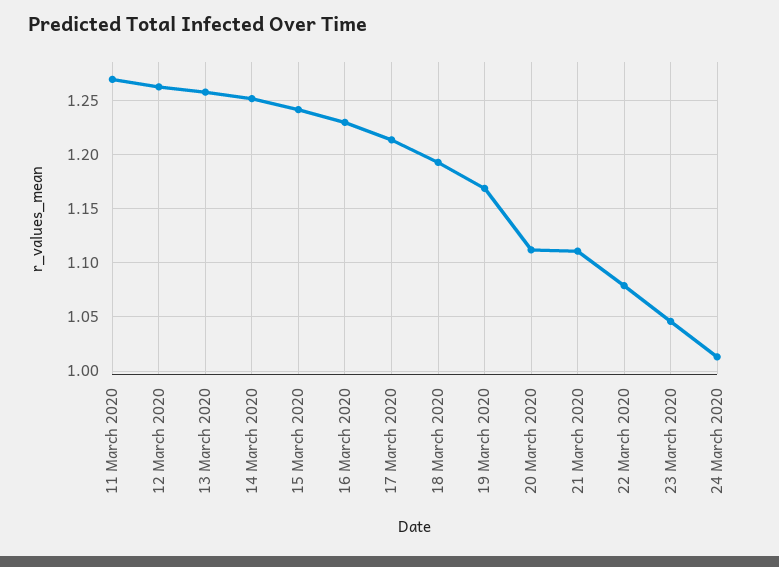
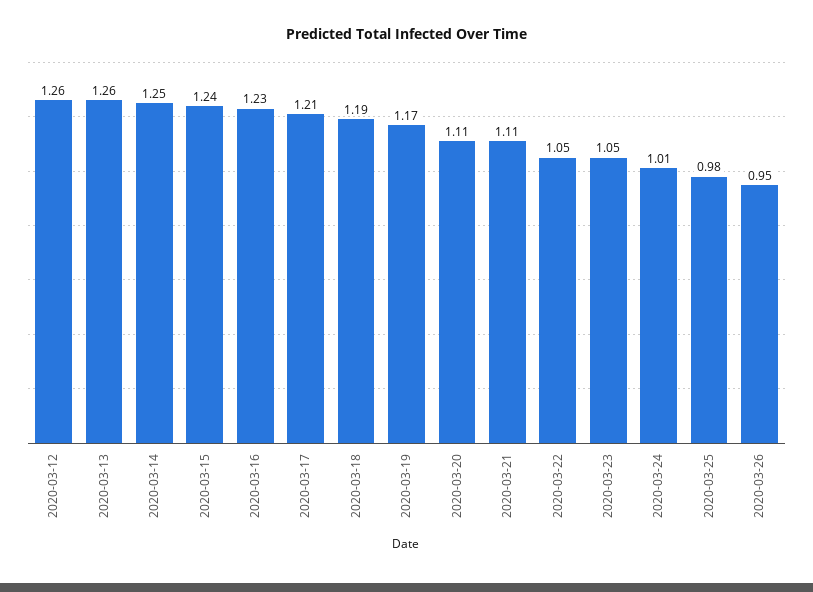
11 March 2020: 1.27 -> none
22 March 2020: 1.08 -> 1.05
2020-03-25: none -> 0.98
2020-03-26: none -> 0.95

